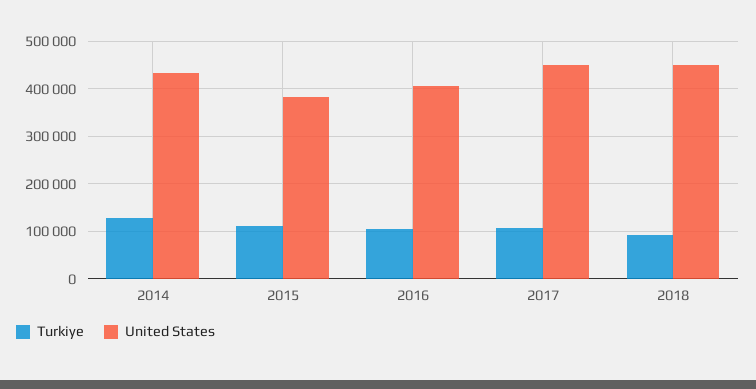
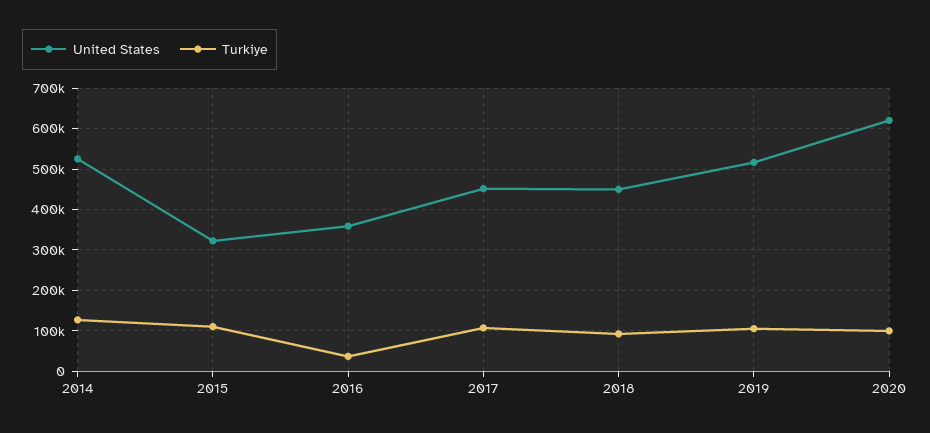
United States, 2014: 440000 -> 520000
United States, 2015: 380000 -> 320000
Turkiye, 2016: 100000 -> 40000
United States, 2016: 400000 -> 360000
United States, 2019: none -> 520000
Turkiye, 2019: none -> 100000
United States, 2020: none -> 620000
Turkiye, 2020: none -> 100000

